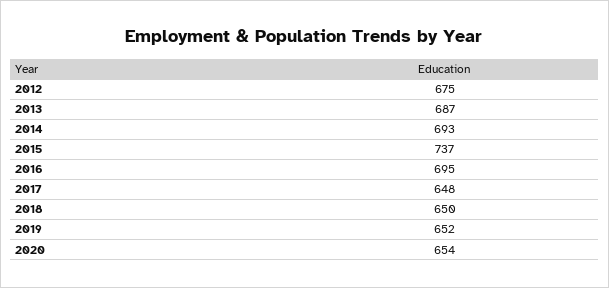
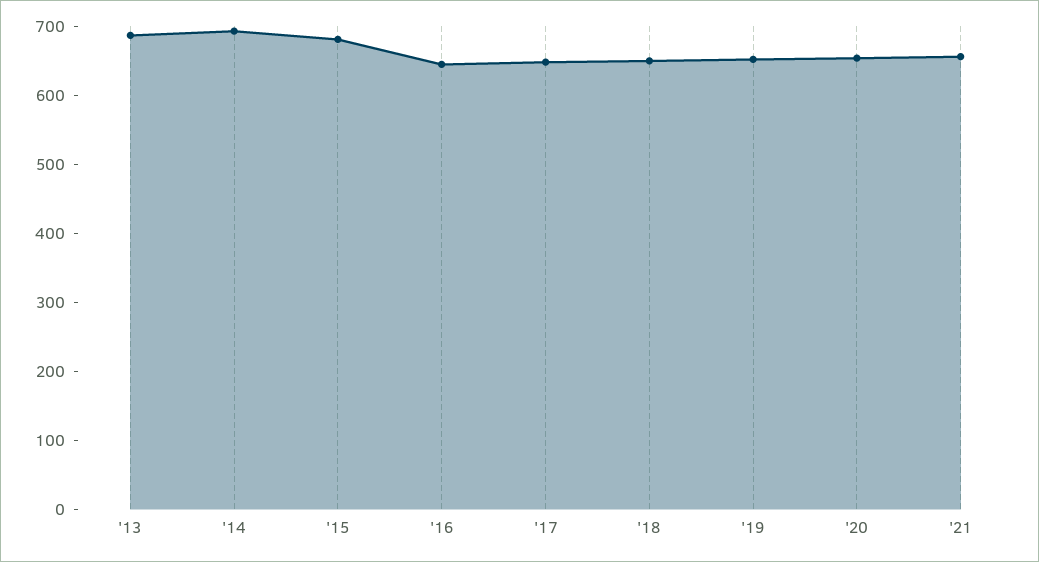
2012: 675 -> none
2015: 737 -> 680
2016: 695 -> 640
'21: none -> 660

